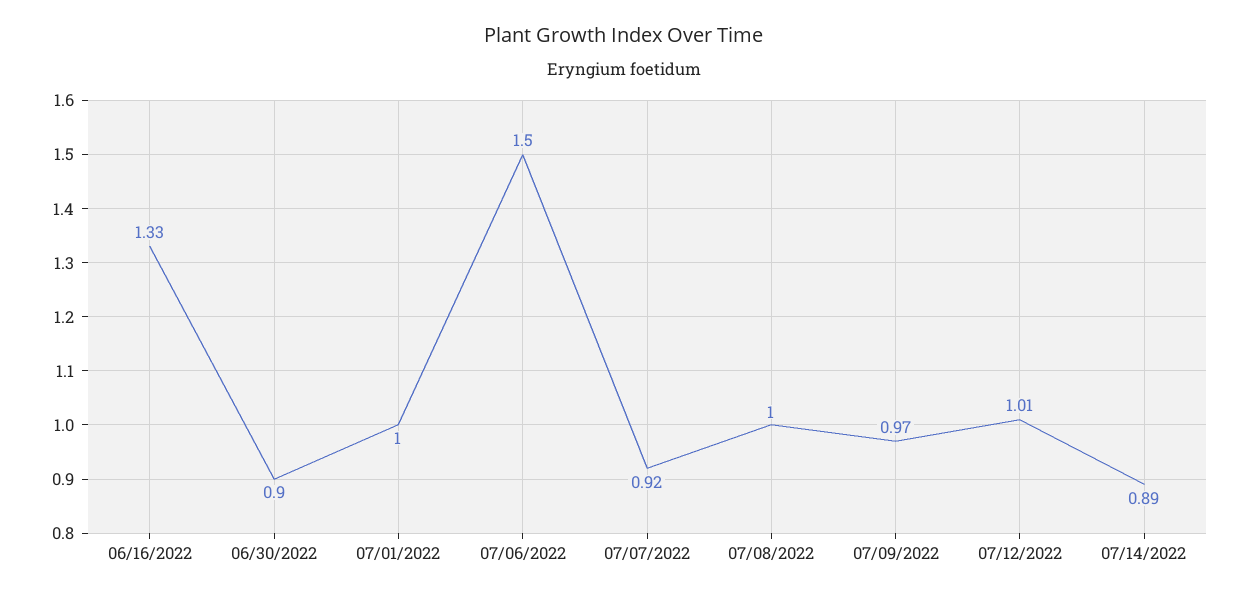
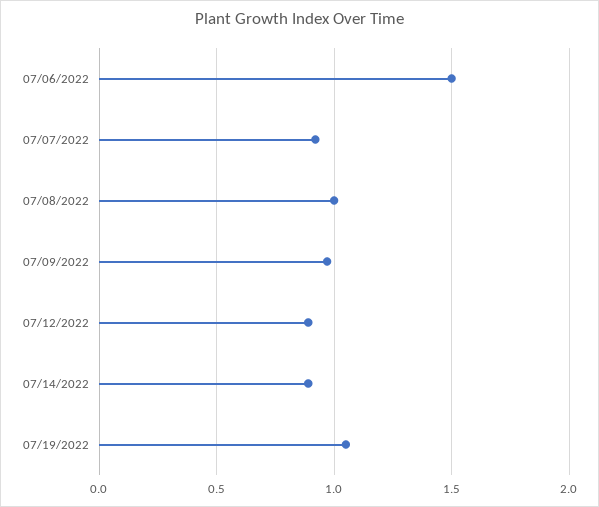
06/16/2022: 1.33 -> none
06/30/2022: 0.9 -> none
07/01/2022: 1 -> none
07/12/2022: 1.01 -> 0.9
07/19/2022: none -> 1.05

